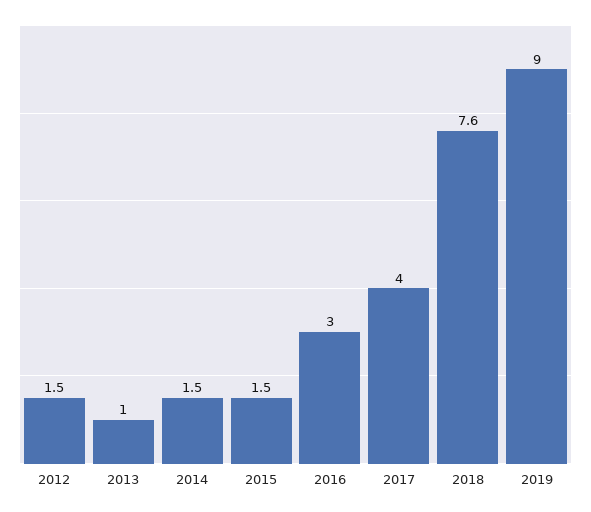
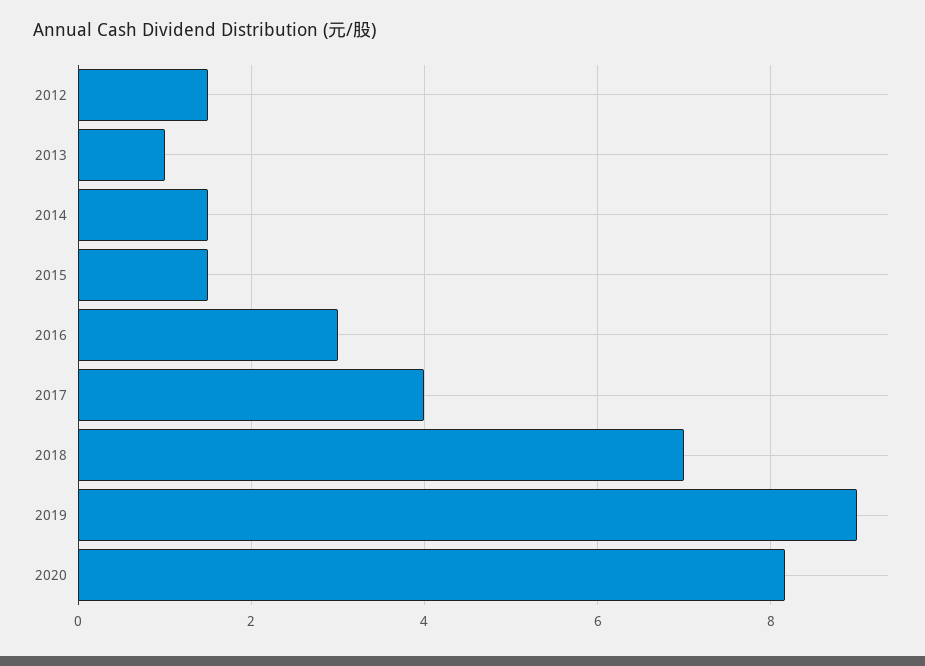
2018: 7.6 -> 7
2020: none -> 8.2

